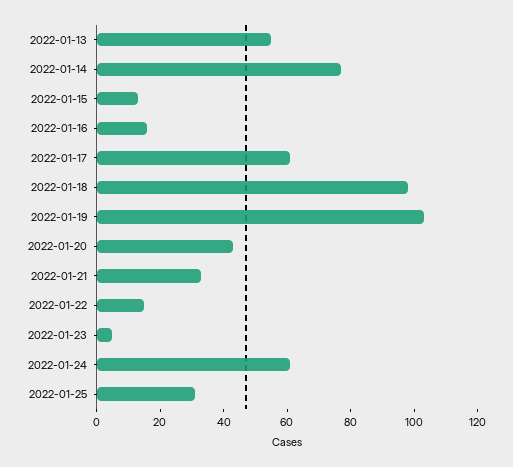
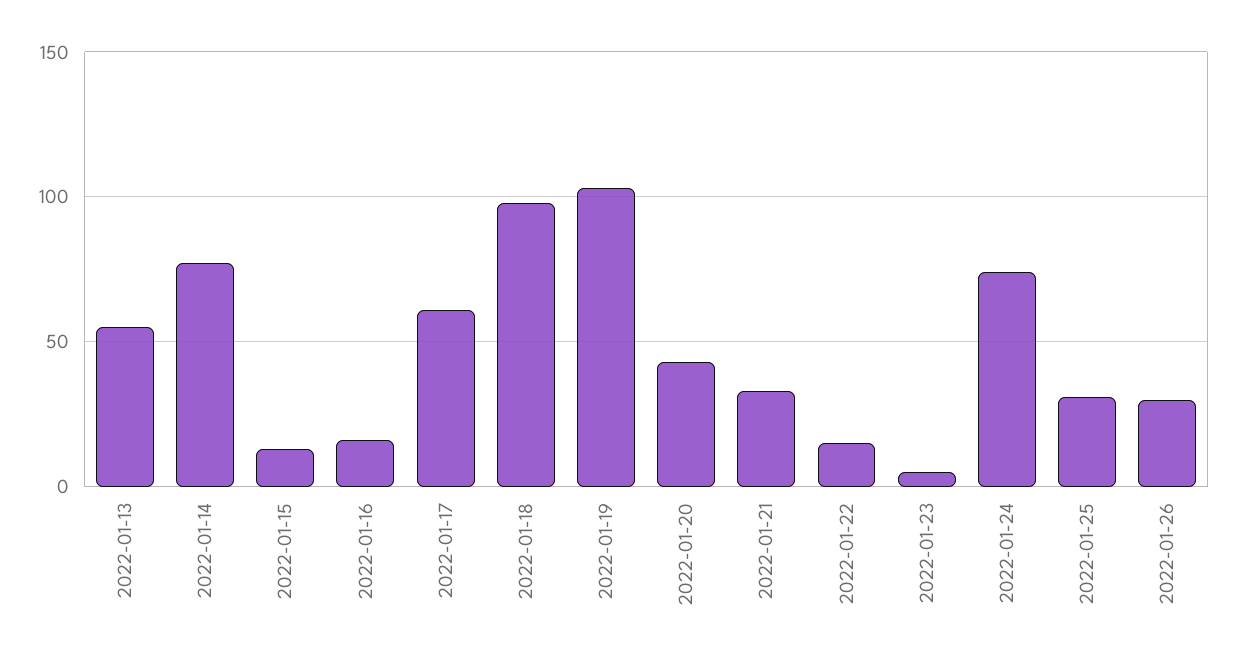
2022-01-24: 60 -> 75
2022-01-26: none -> 30

